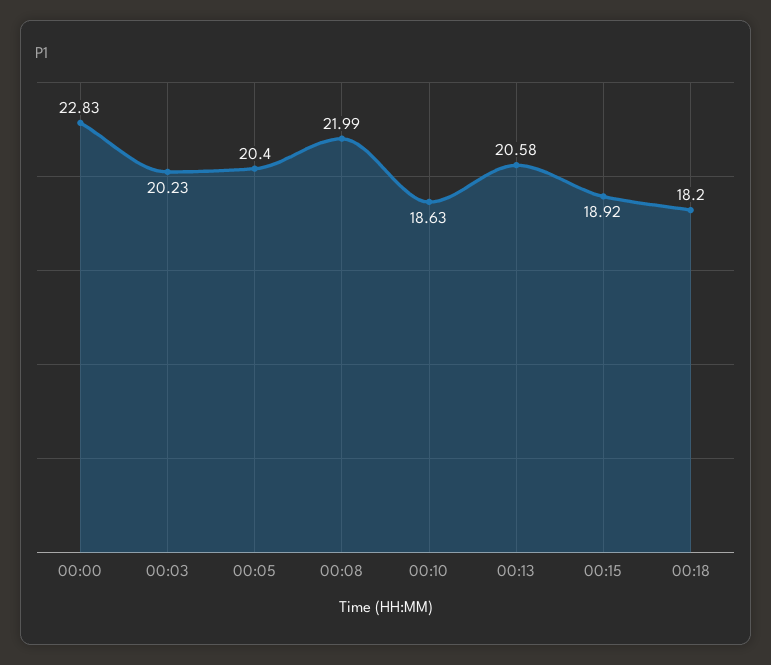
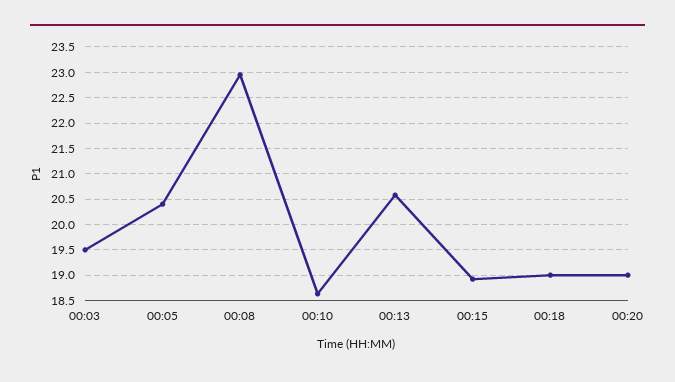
00:00: 22.83 -> none
00:03: 20.23 -> 19.5
00:08: 21.99 -> 23
00:18: 18.2 -> 19
00:20: none -> 19

